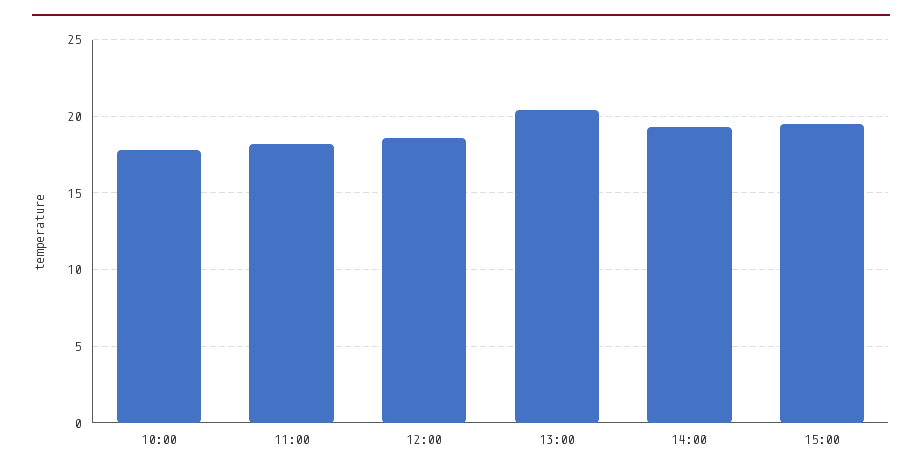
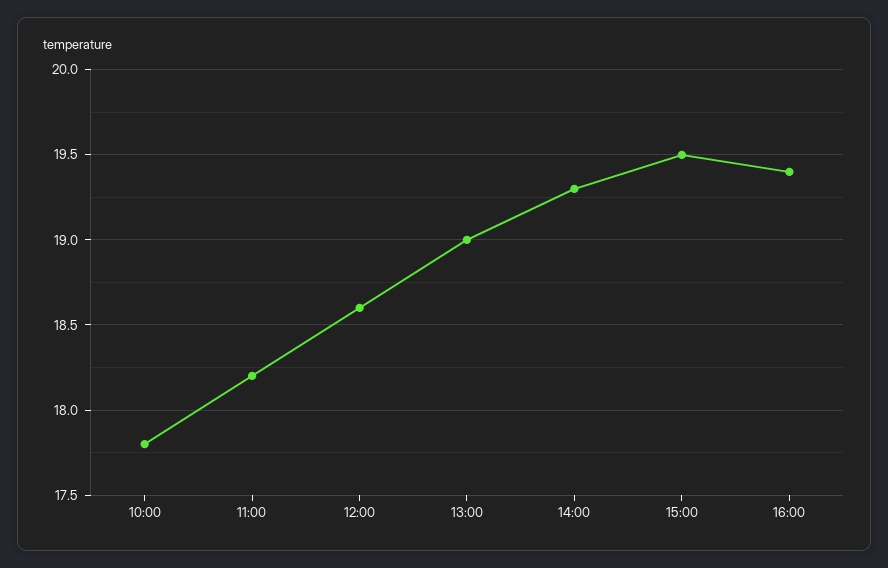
13:00: 20.5 -> 19
16:00: none -> 19.4

